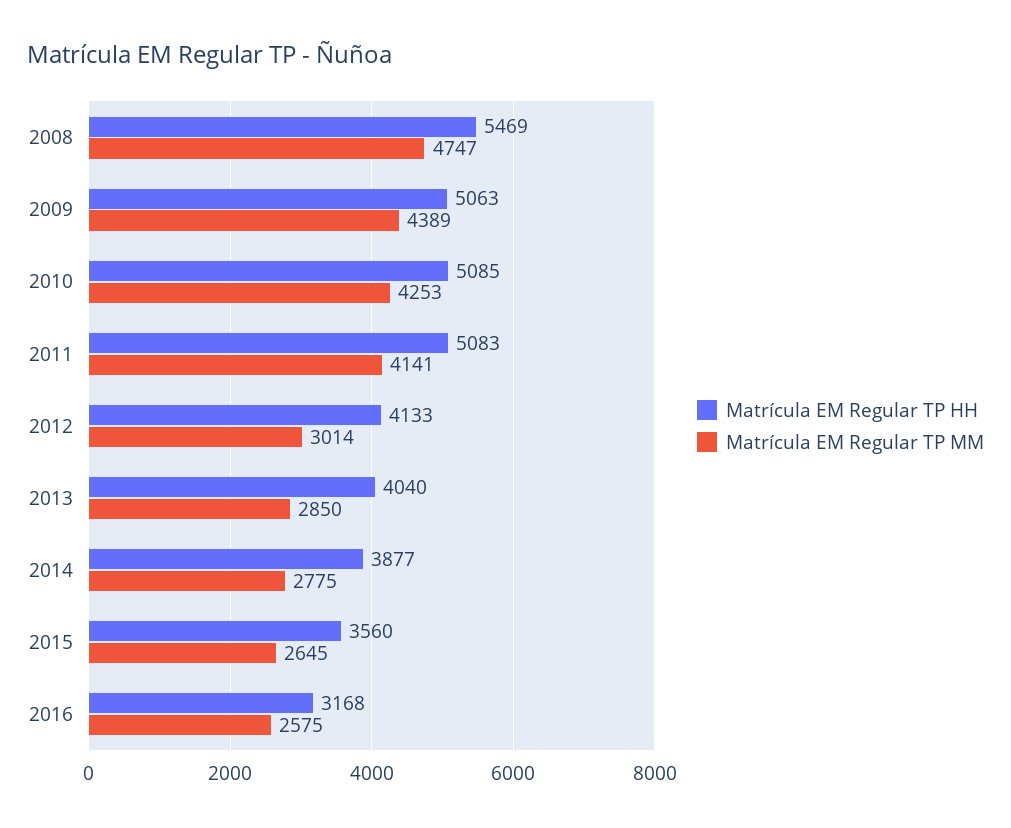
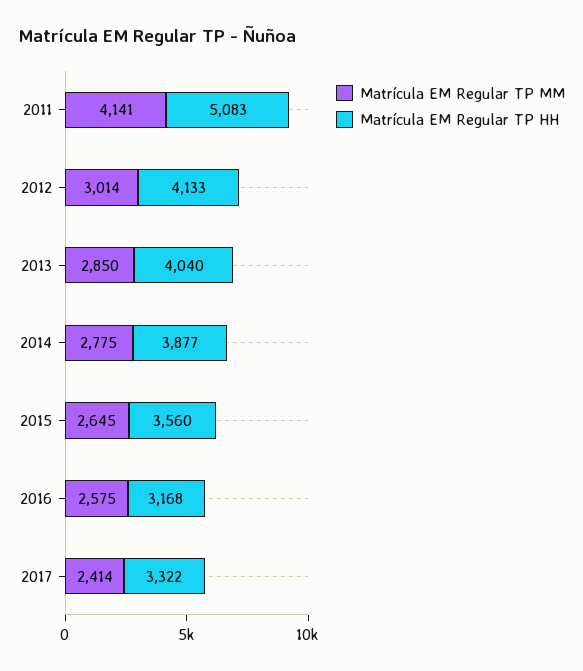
Matrícula EM Regular TP HH, 2008: 5469 -> none
Matrícula EM Regular TP MM, 2008: 4747 -> none
Matrícula EM Regular TP HH, 2009: 5063 -> none
Matrícula EM Regular TP MM, 2009: 4389 -> none
Matrícula EM Regular TP HH, 2010: 5085 -> none
Matrícula EM Regular TP MM, 2010: 4253 -> none
Matrícula EM Regular TP MM, 2017: none -> 2414
Matrícula EM Regular TP HH, 2017: none -> 3322

